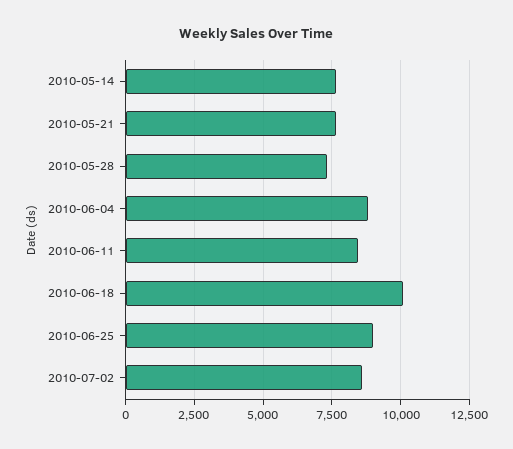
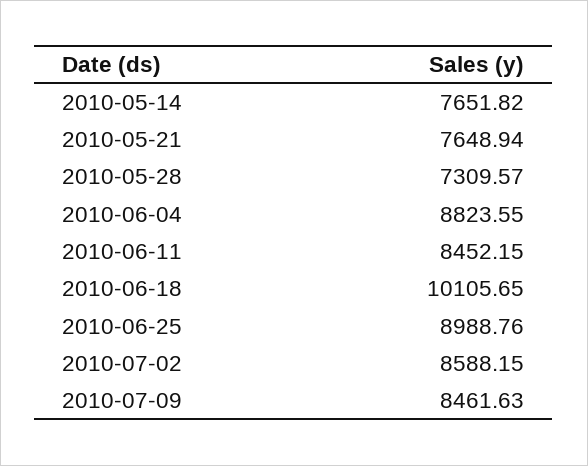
2010-07-09: none -> 8461.63

